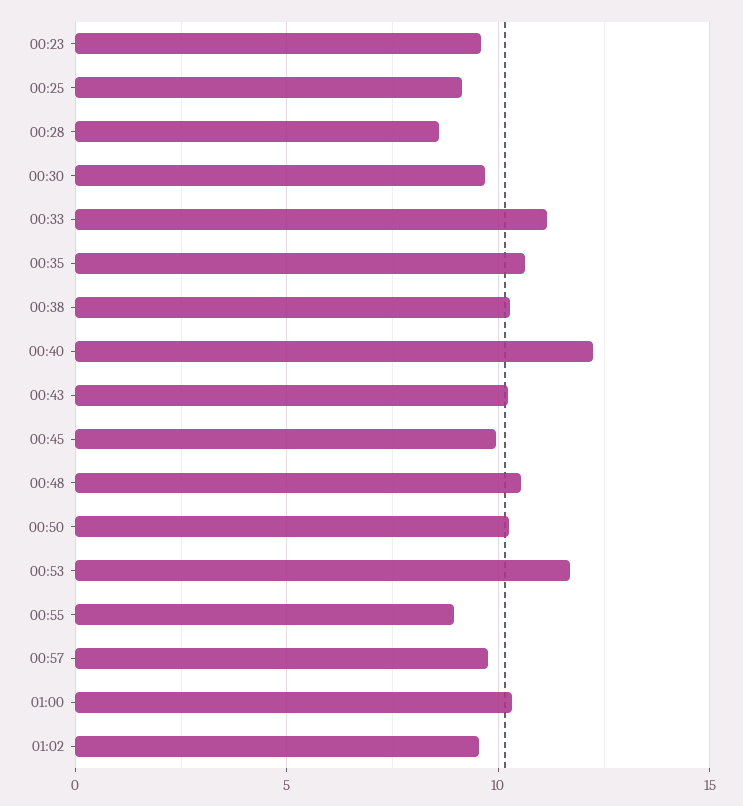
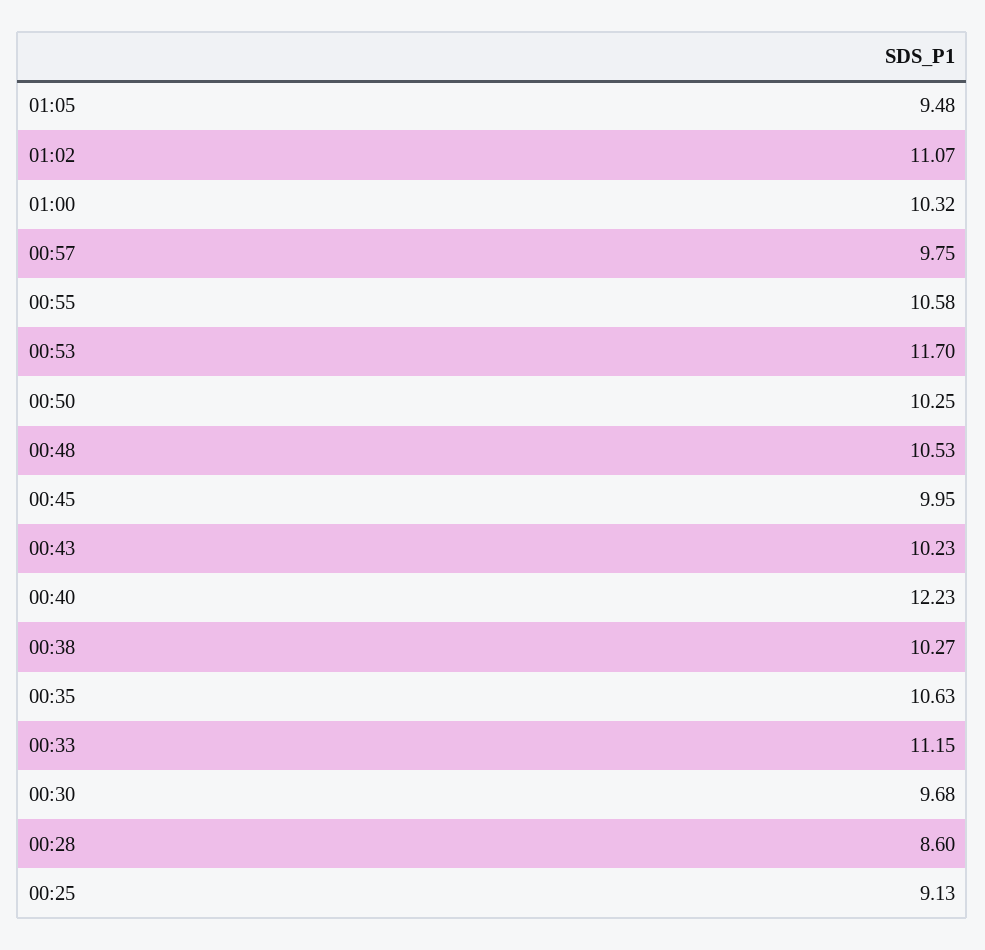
00:23: 9.5 -> none
00:55: 9 -> 10.58
01:02: 9.5 -> 11.07
01:05: none -> 9.48

